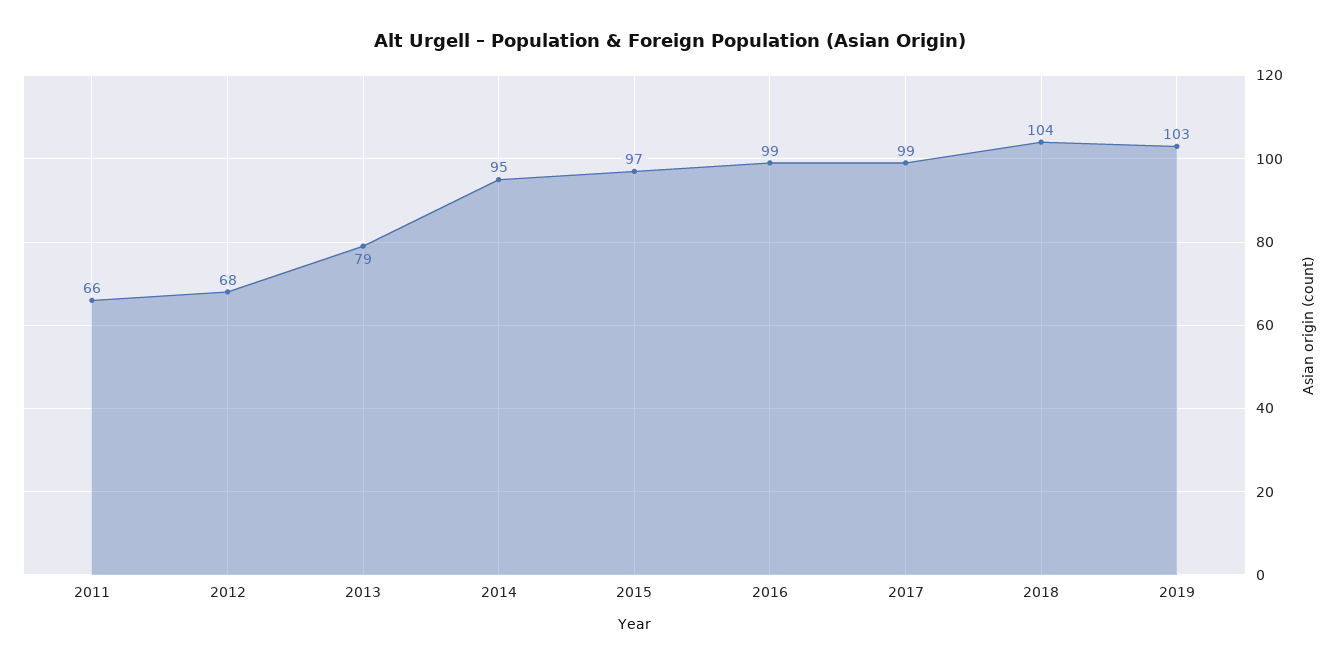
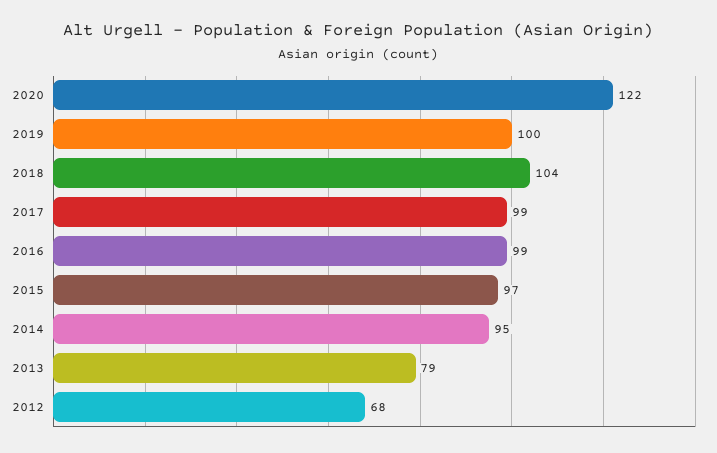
2011: 66 -> none
2019: 103 -> 100
2020: none -> 122

